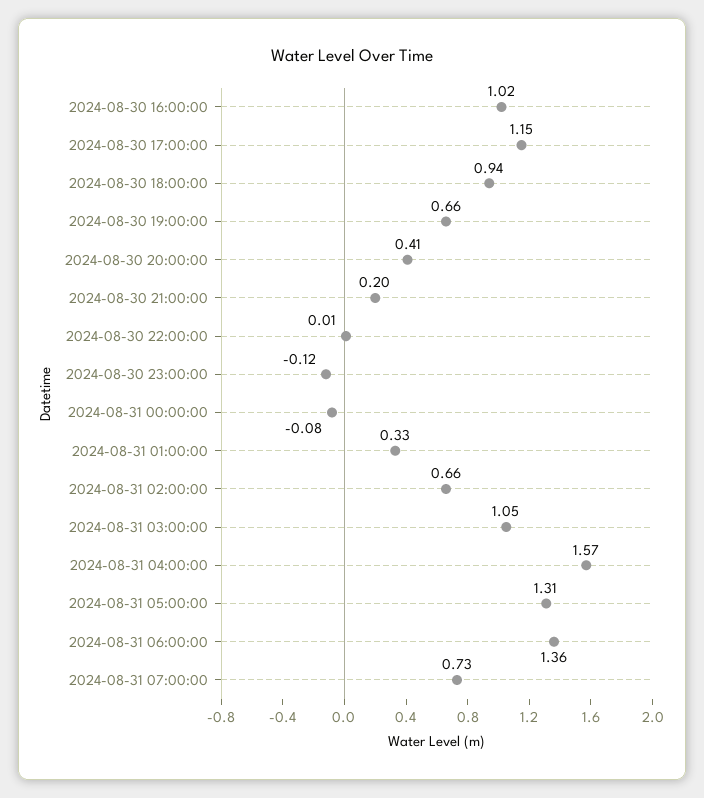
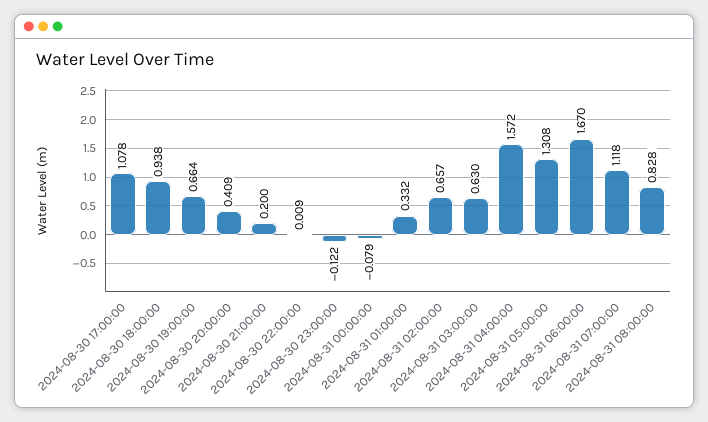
2024-08-30 16:00:00: 1.02 -> none
2024-08-30 17:00:00: 1.15 -> 1.078
2024-08-31 03:00:00: 1.05 -> 0.63
2024-08-31 06:00:00: 1.36 -> 1.67
2024-08-31 07:00:00: 0.73 -> 1.118
2024-08-31 08:00:00: none -> 0.828

